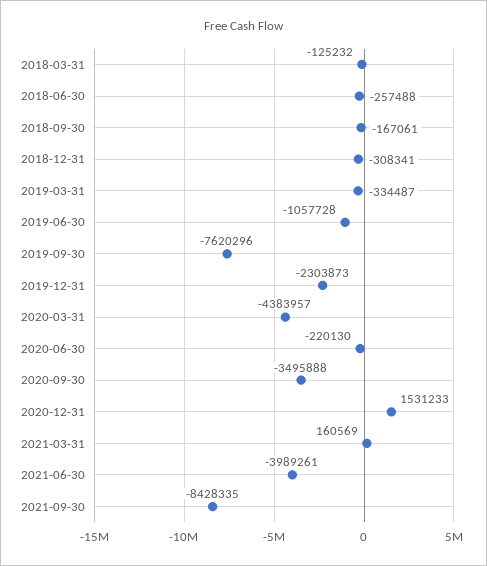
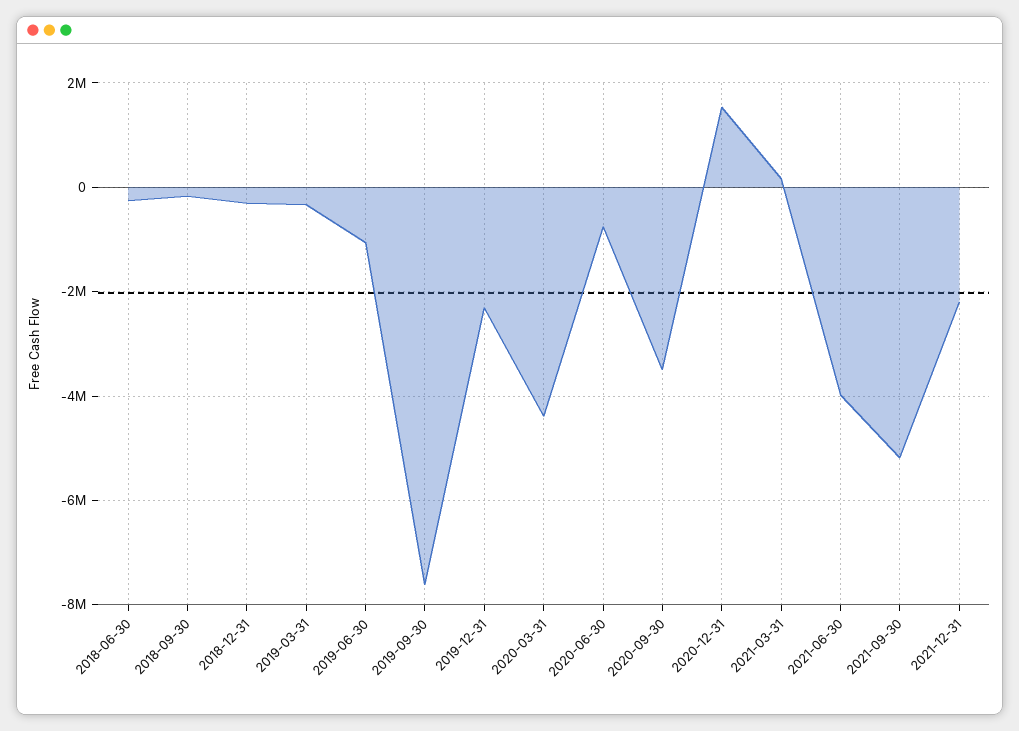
2018-03-31: -125232 -> none
2020-06-30: -220130 -> -800000
2021-09-30: -8428335 -> -5200000
2021-12-31: none -> -2200000

